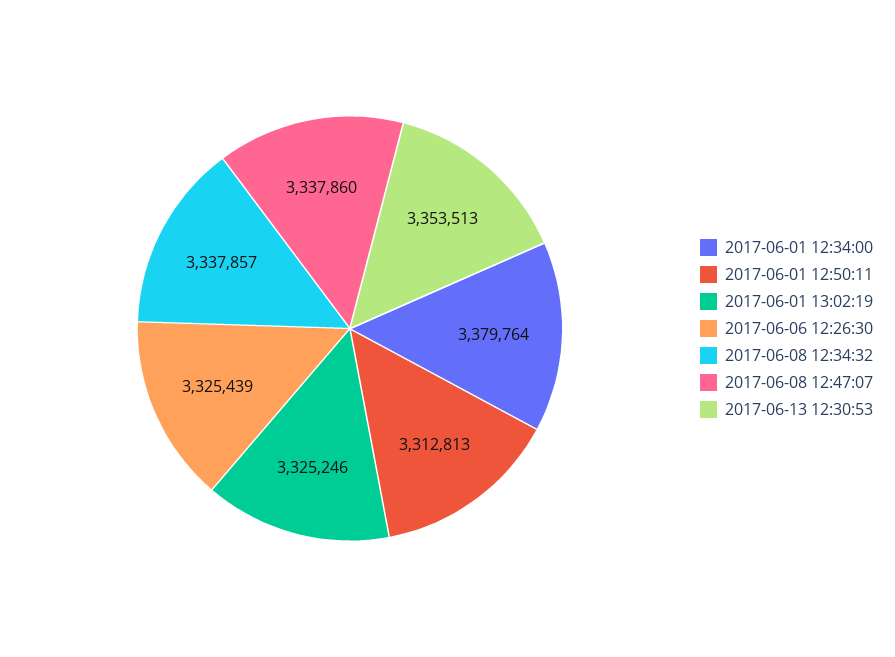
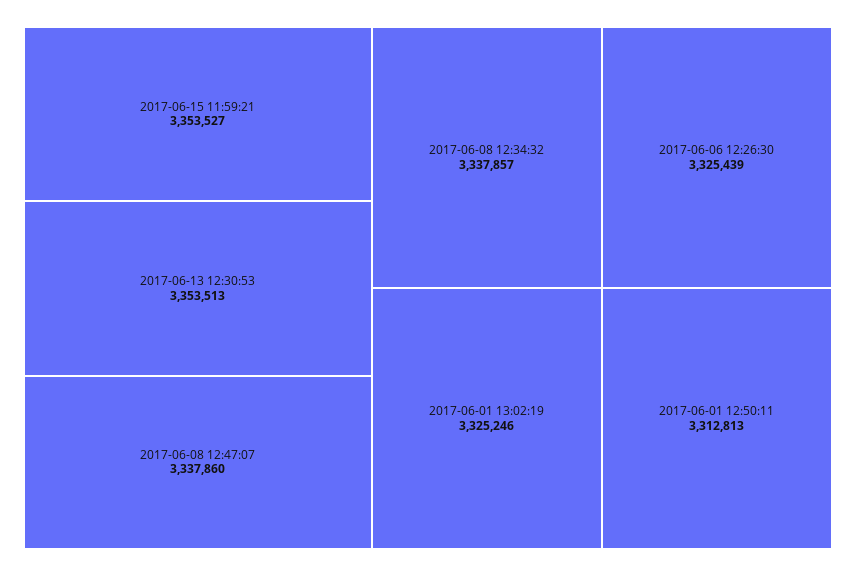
2017-06-01 12:34:00: 3379764 -> none
2017-06-15 11:59:21: none -> 3353527

